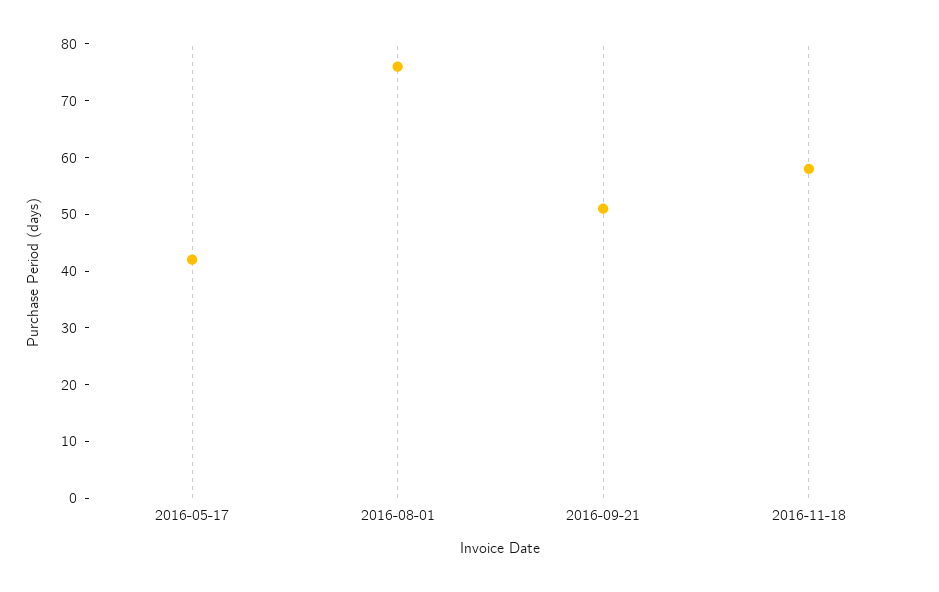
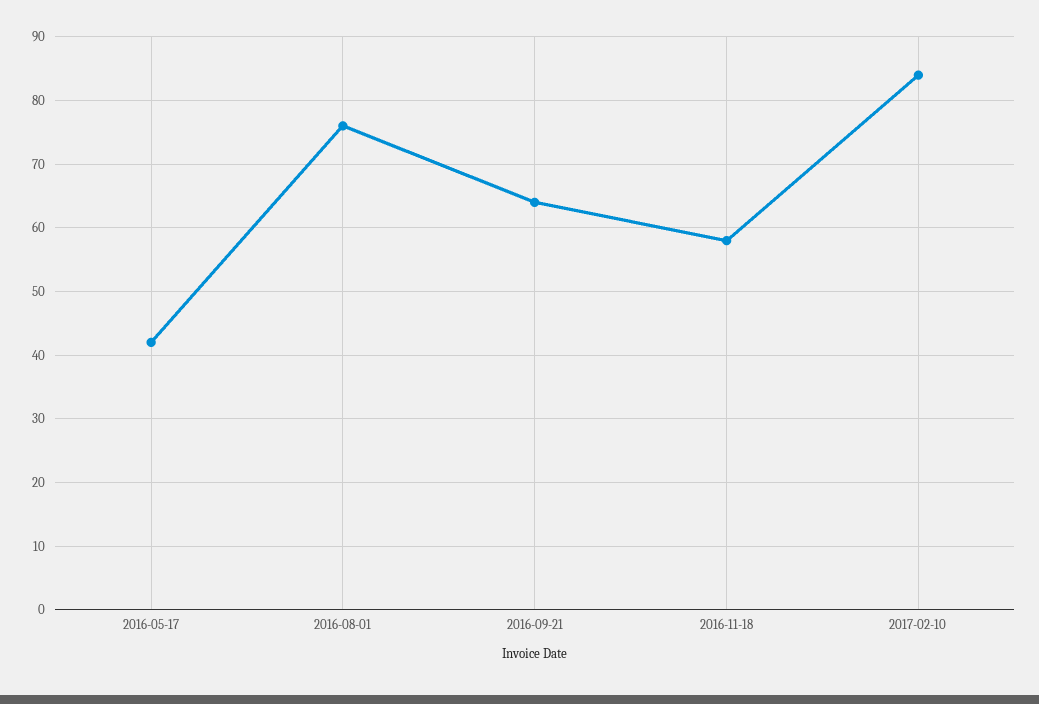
2016-09-21: 50 -> 64
2017-02-10: none -> 84

